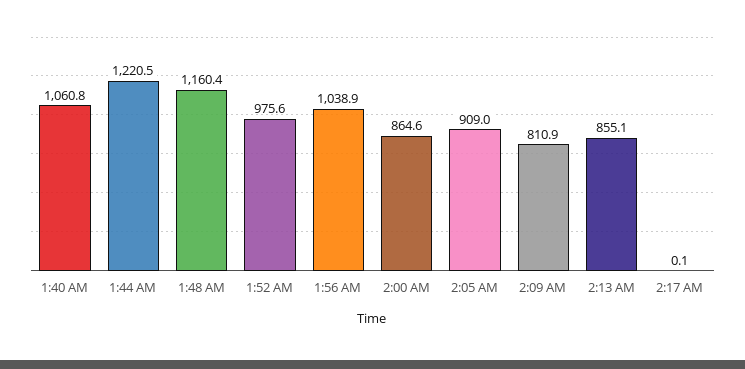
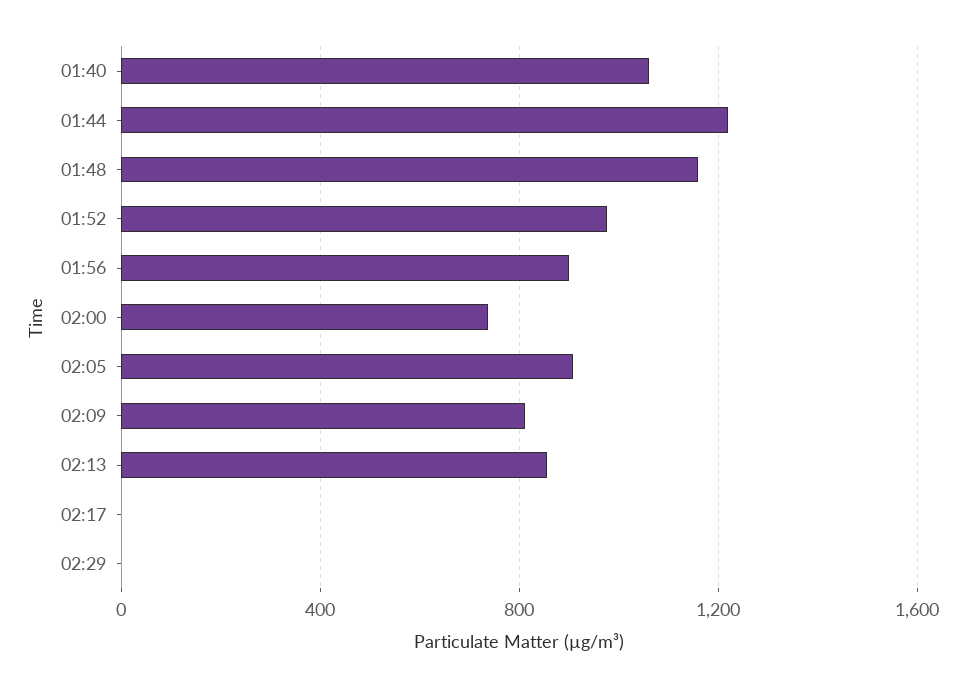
1:56 AM: 1038.9 -> 900
2:00 AM: 864.6 -> 750
02:29: none -> 0

